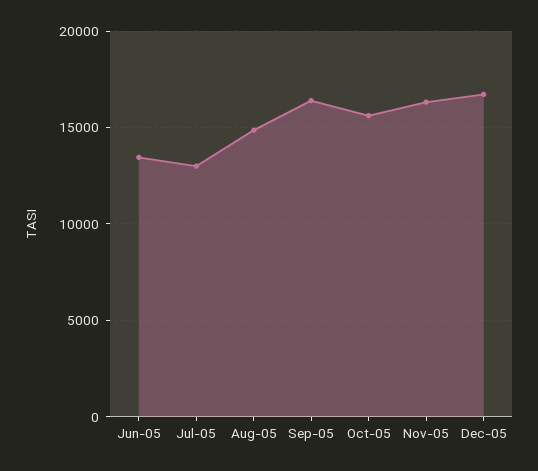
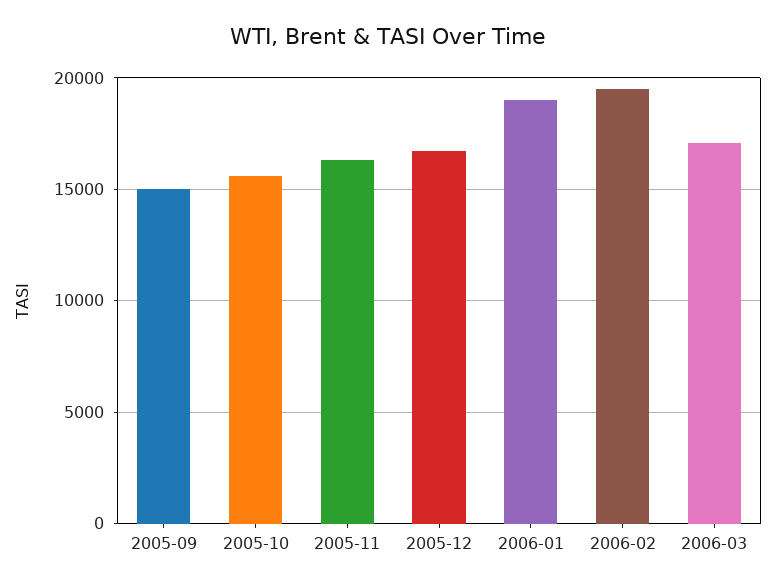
Jun-05: 13500 -> none
Jul-05: 13000 -> none
Aug-05: 15000 -> none
Sep-05: 16500 -> 15000
2006-01: none -> 19000
2006-02: none -> 19500
2006-03: none -> 17000

